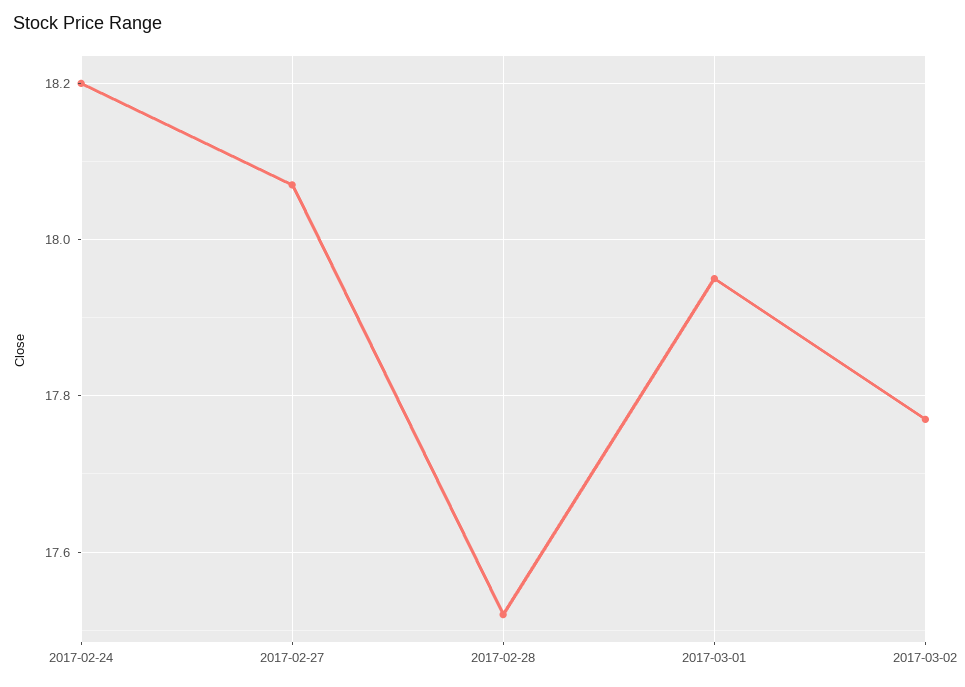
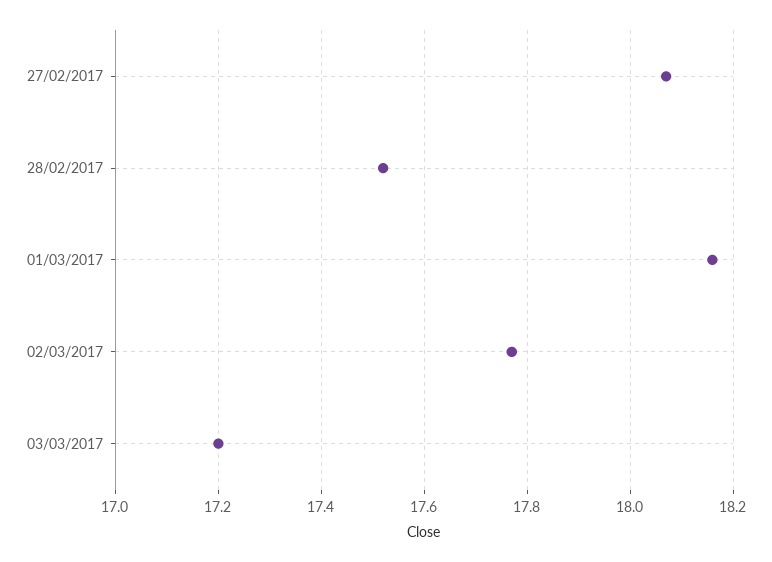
2017-02-24: 18.2 -> none
2017-03-01: 17.95 -> 18.15
03/03/2017: none -> 17.2

